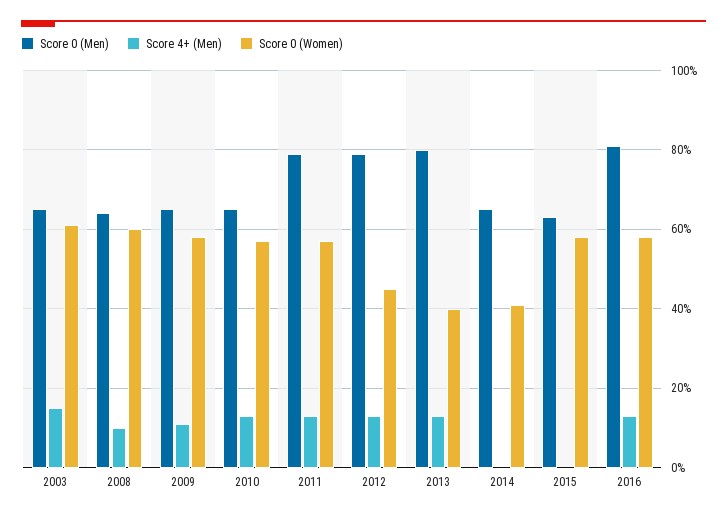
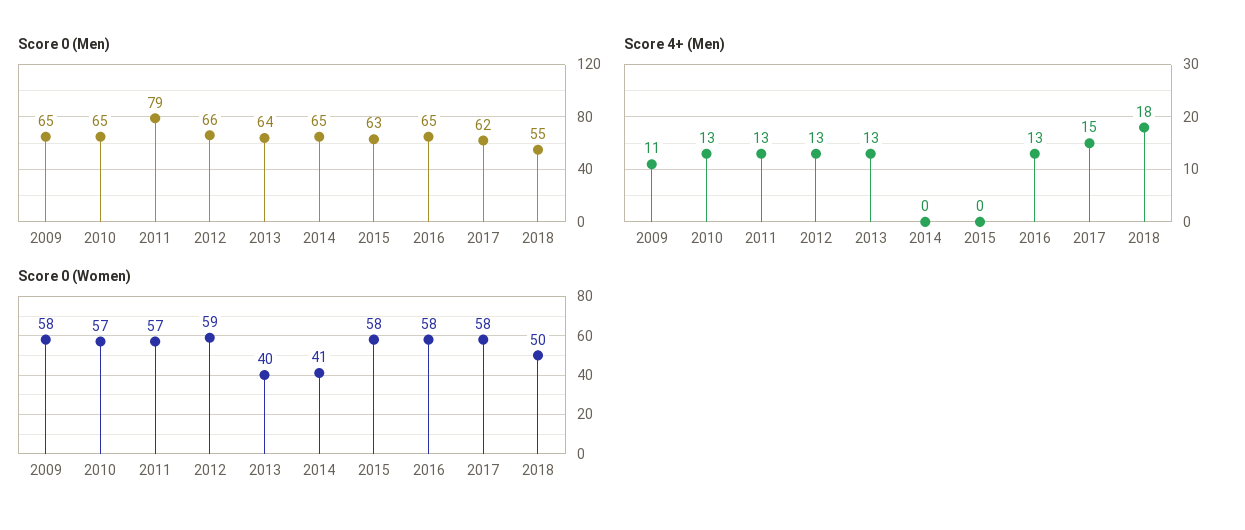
Score 0 (Men), 2003: 65 -> none
Score 4+ (Men), 2003: 15 -> none
Score 0 (Women), 2003: 60 -> none
Score 0 (Men), 2008: 65 -> none
Score 4+ (Men), 2008: 10 -> none
Score 0 (Women), 2008: 60 -> none
Score 0 (Men), 2012: 80 -> 66
Score 0 (Women), 2012: 45 -> 59
Score 0 (Men), 2013: 80 -> 64
Score 0 (Men), 2016: 80 -> 65
Score 0 (Men), 2017: none -> 62
Score 0 (Men), 2018: none -> 55
Score 4+ (Men), 2017: none -> 15
Score 4+ (Men), 2018: none -> 18
Score 0 (Women), 2017: none -> 58
Score 0 (Women), 2018: none -> 50

